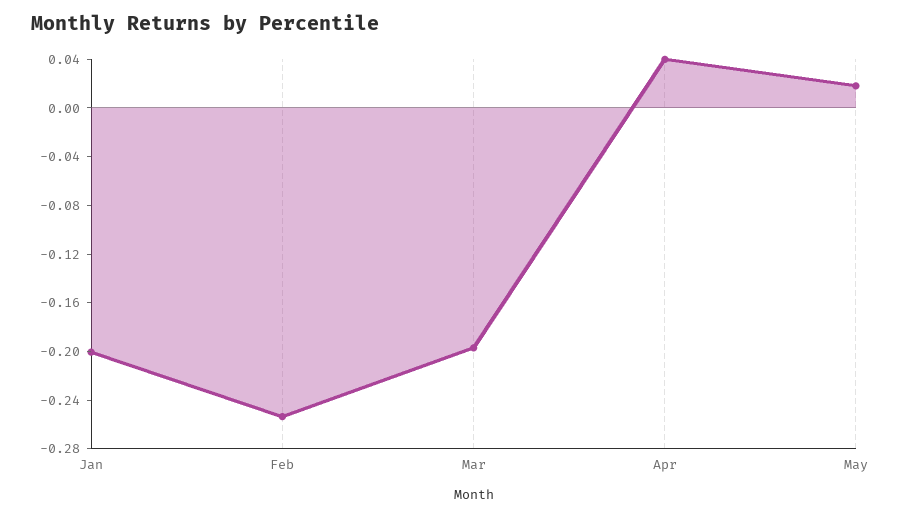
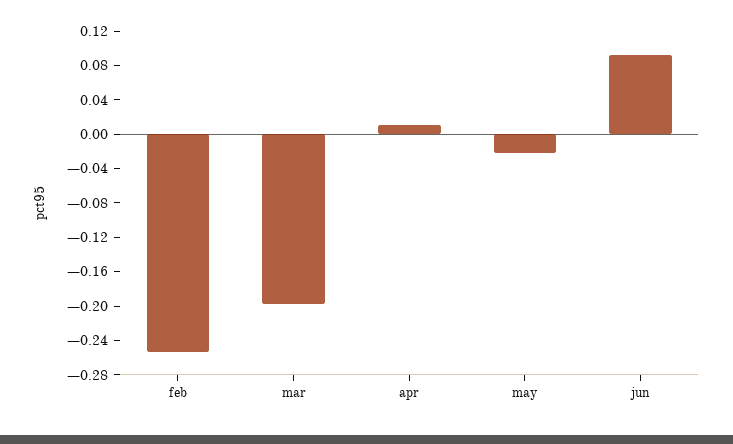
Jan: -0.2 -> none
Apr: 0.04 -> 0.01
May: 0.02 -> -0.02
jun: none -> 0.09

